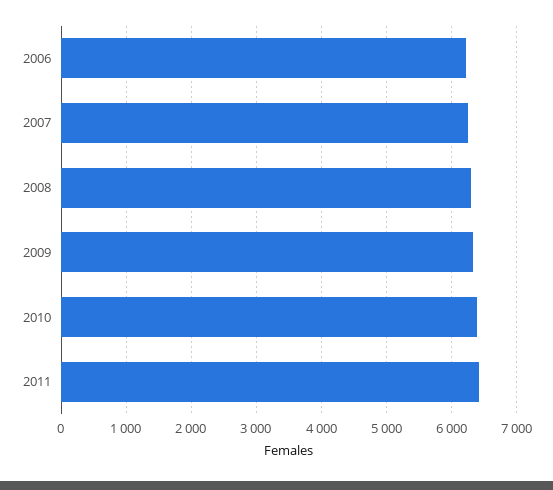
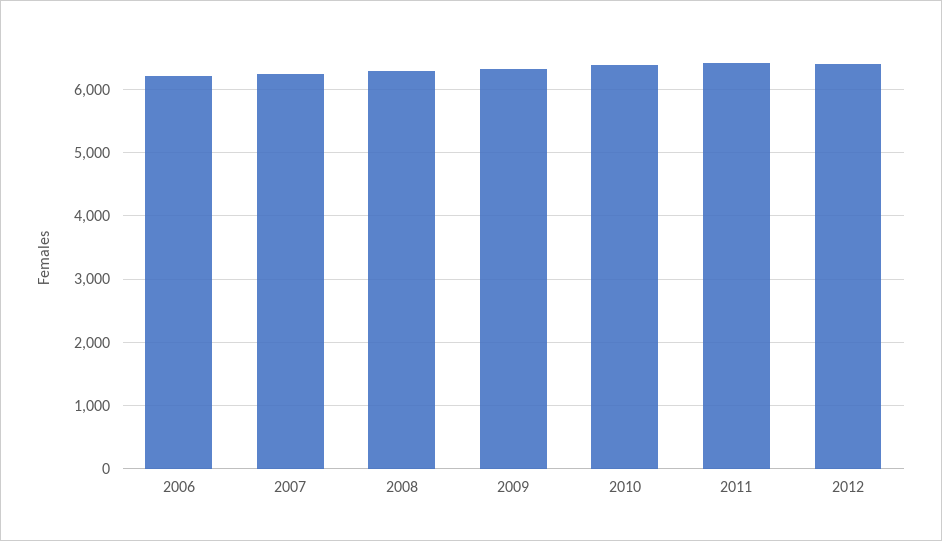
2012: none -> 6400

